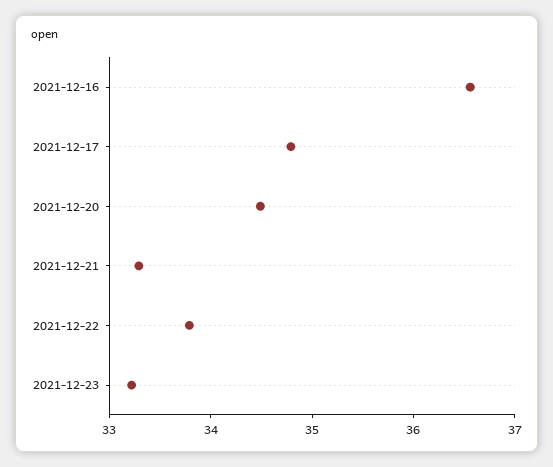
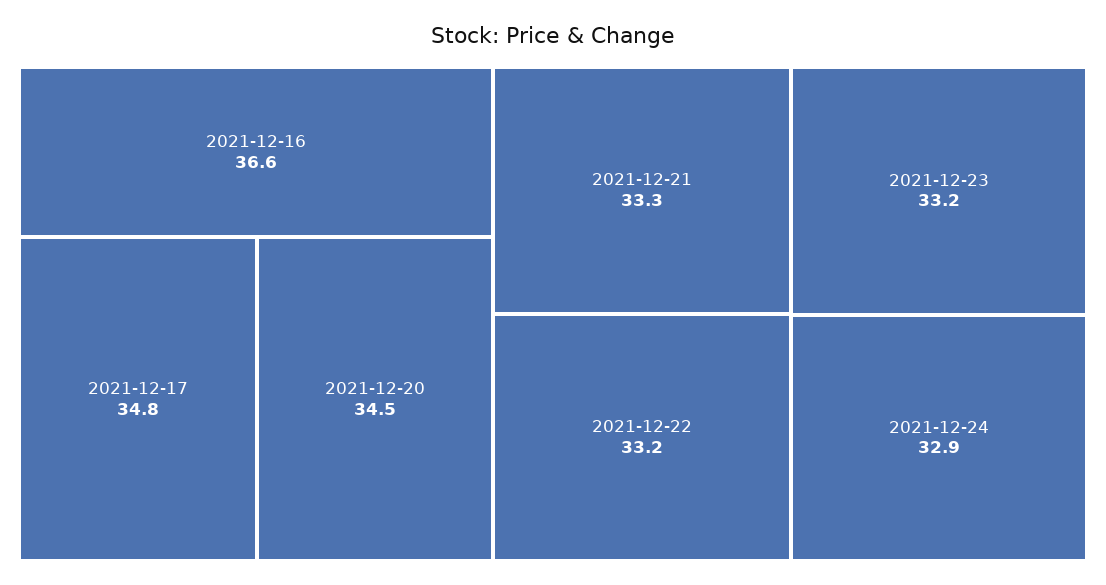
2021-12-22: 33.8 -> 33.2
2021-12-24: none -> 32.9

